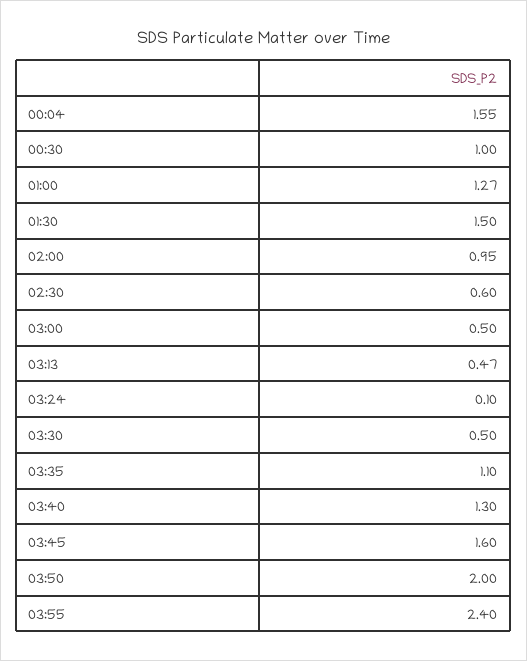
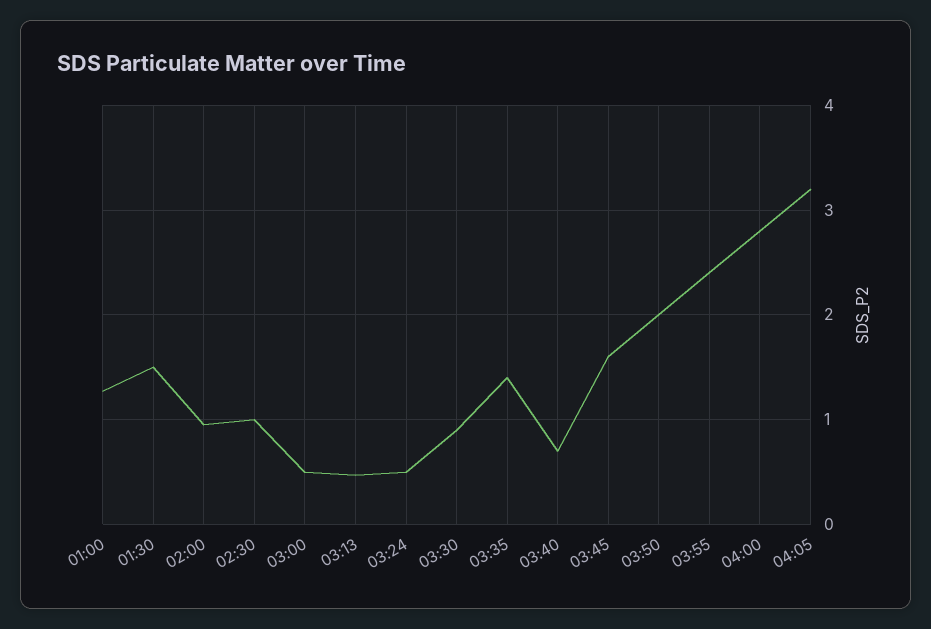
00:04: 1.55 -> none
00:30: 1 -> none
02:30: 0.6 -> 1
03:24: 0.1 -> 0.5
03:30: 0.5 -> 0.9
03:35: 1.1 -> 1.4
03:40: 1.3 -> 0.7
04:00: none -> 2.8
04:05: none -> 3.2

